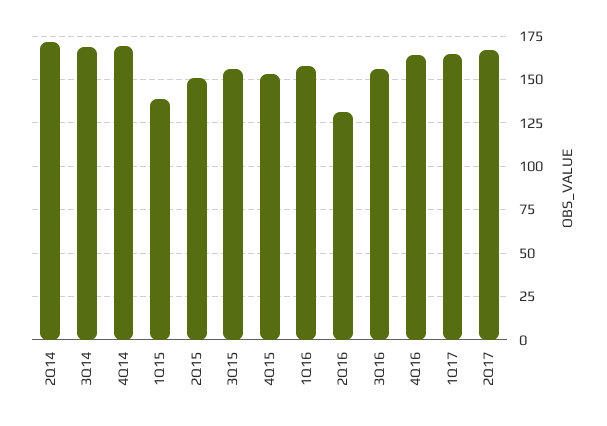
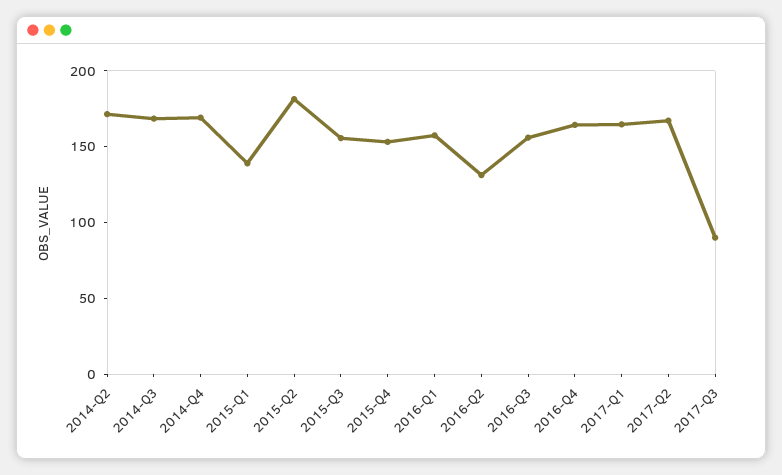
2Q15: 150 -> 180
2017-Q3: none -> 90

